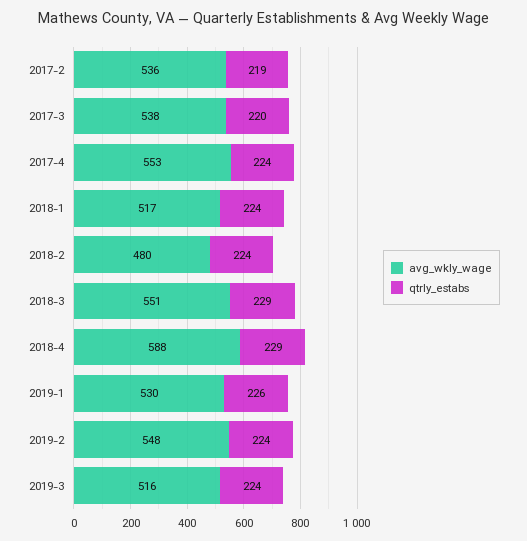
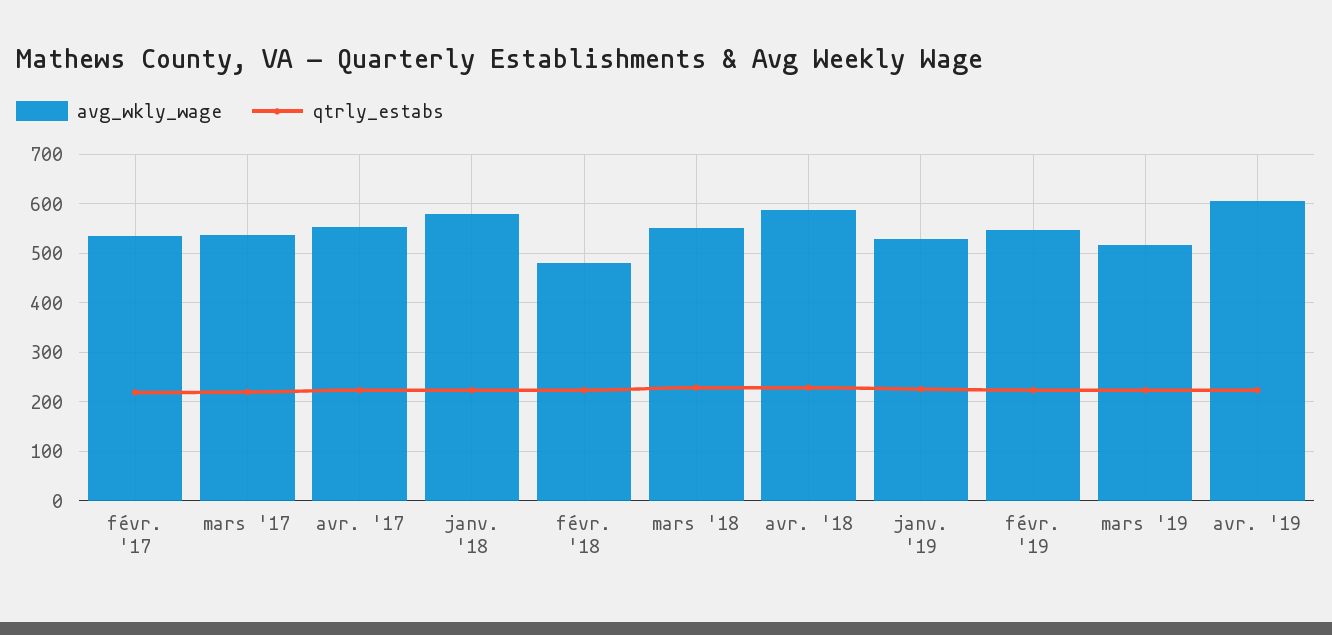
avg_wkly_wage, 2018-1: 517 -> 580
avg_wkly_wage, avr. '19: none -> 600
qtrly_estabs, avr. '19: none -> 220

